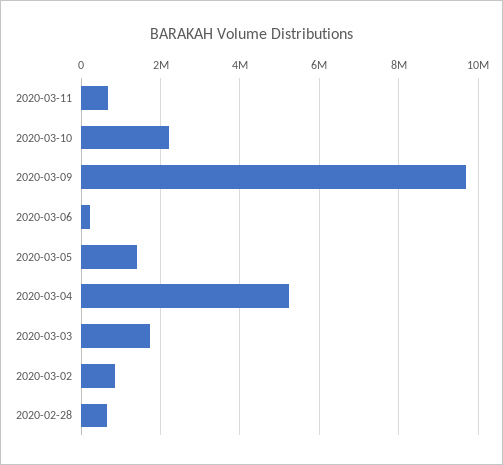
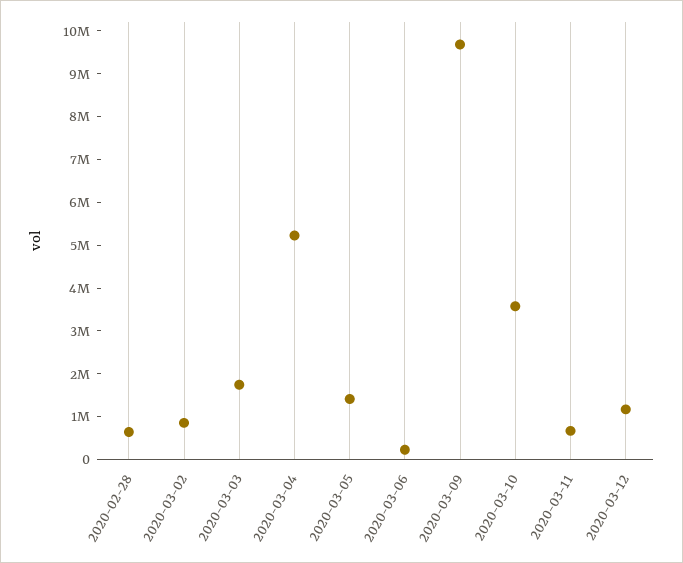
2020-03-10: 2200000 -> 3600000
2020-03-12: none -> 1200000

